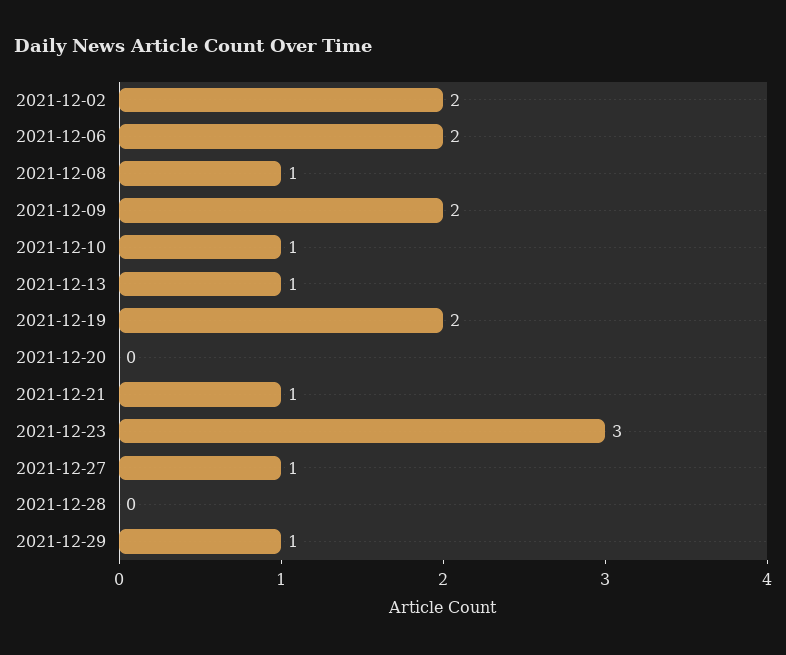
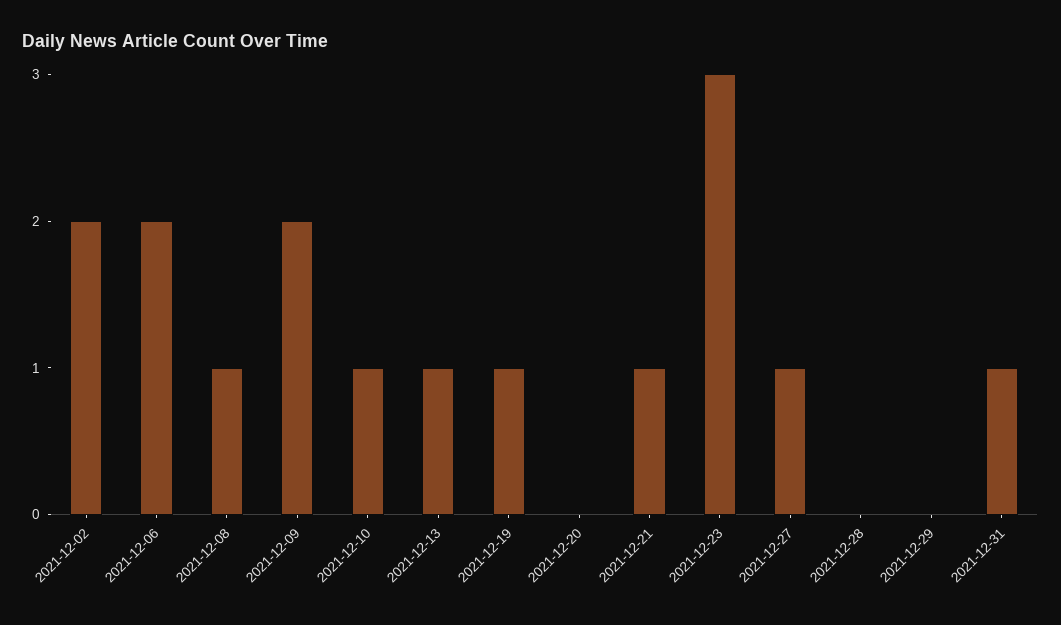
2021-12-19: 2 -> 1
2021-12-29: 1 -> 0
2021-12-31: none -> 1

